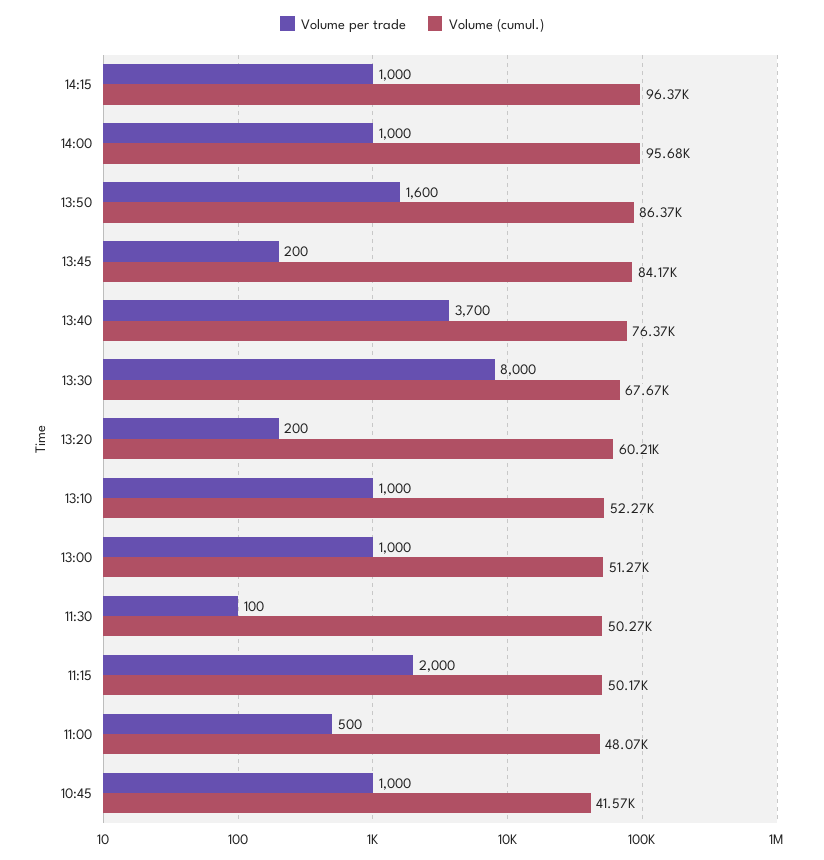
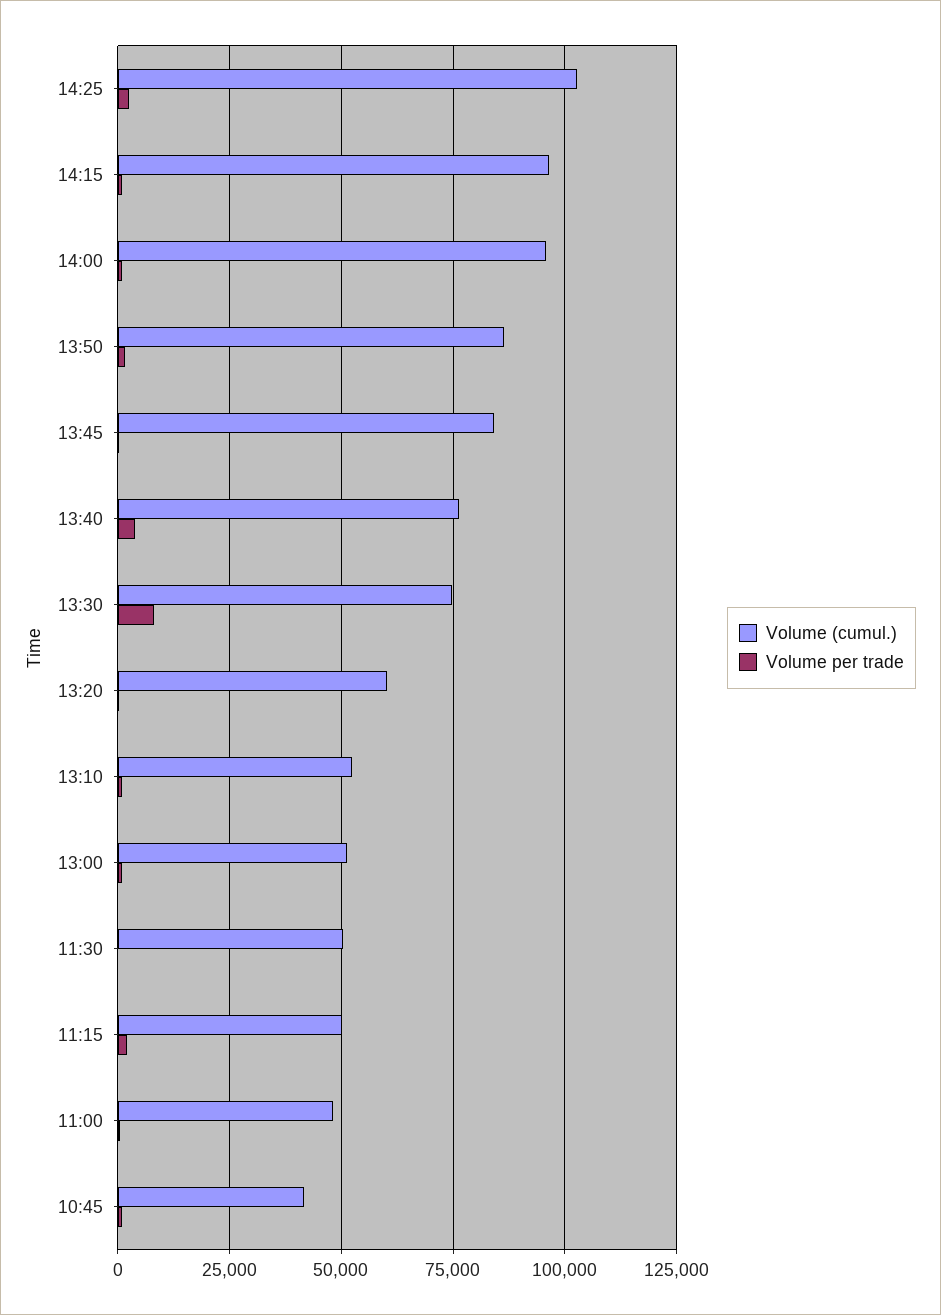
Volume (cumul.), 13:30: 67670 -> 75000
Volume (cumul.), 14:25: none -> 102500
Volume per trade, 14:25: none -> 2500

